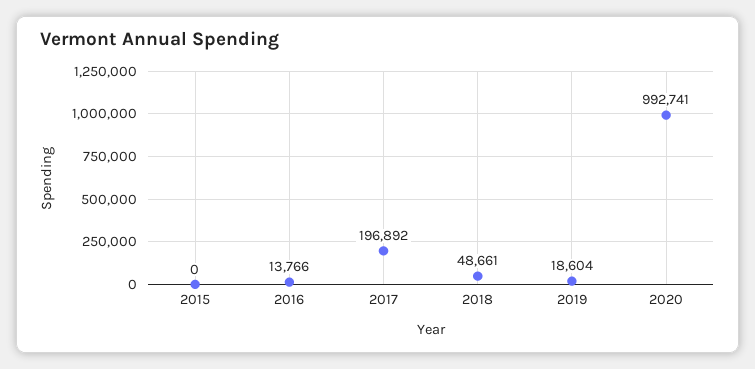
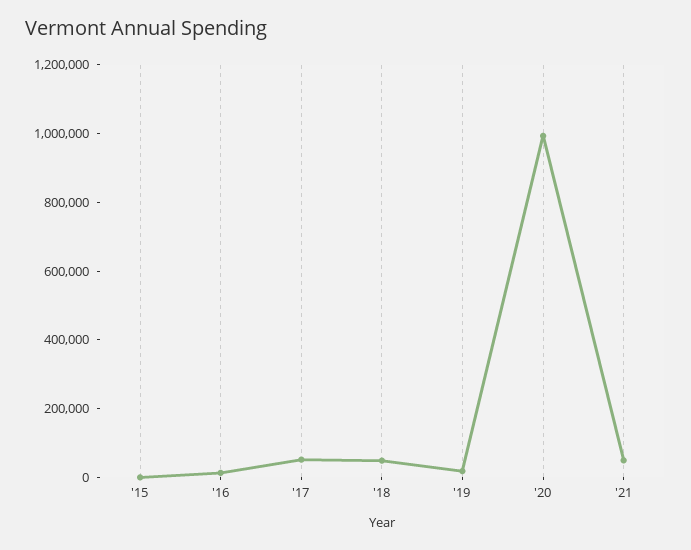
2017: 196892 -> 50000
'21: none -> 50000

